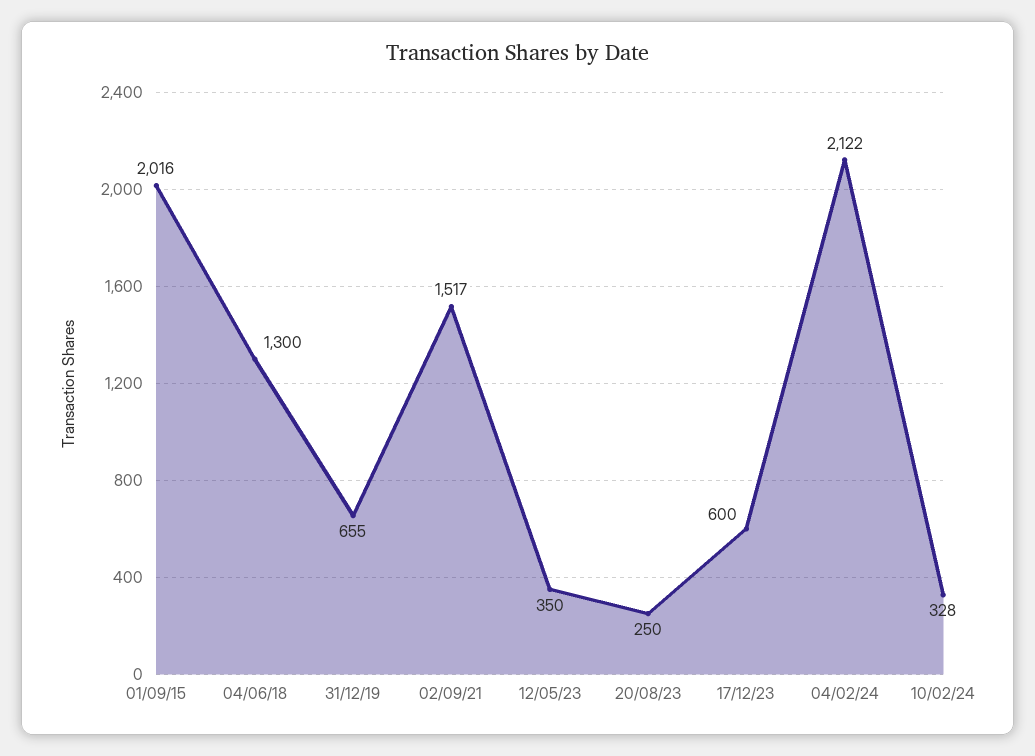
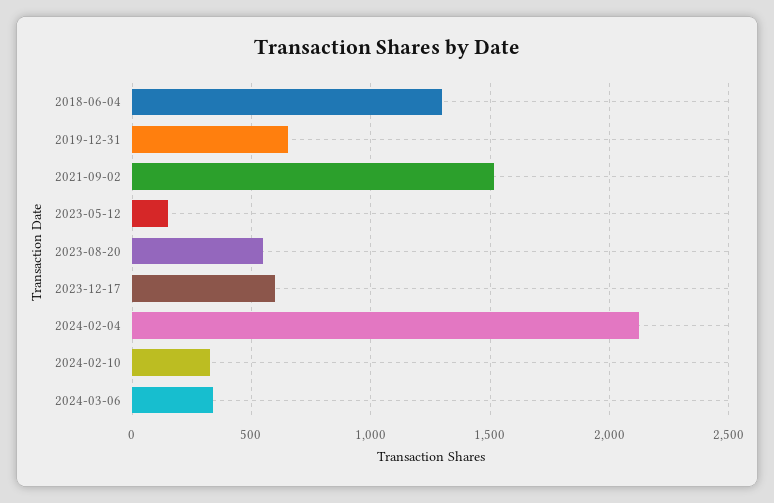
01/09/15: 2016 -> none
12/05/23: 350 -> 150
20/08/23: 250 -> 550
2024-03-06: none -> 350

